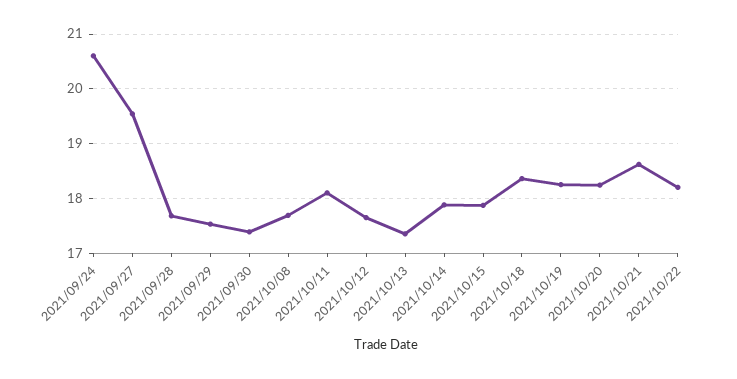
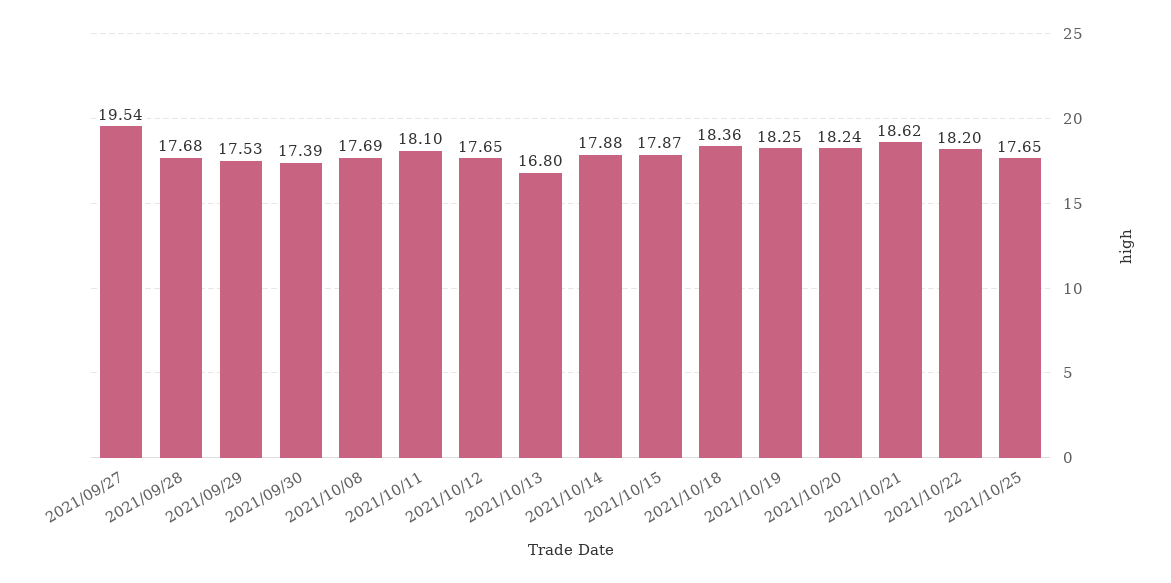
2021/09/24: 20.6 -> none
2021/10/13: 17.4 -> 16.8
2021/10/25: none -> 17.65

